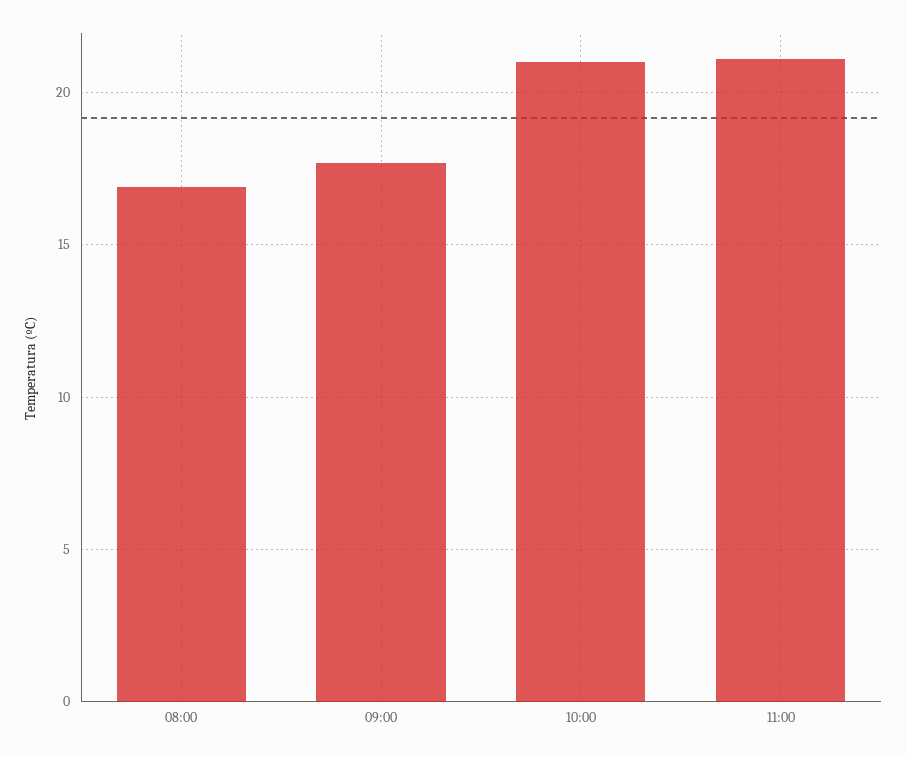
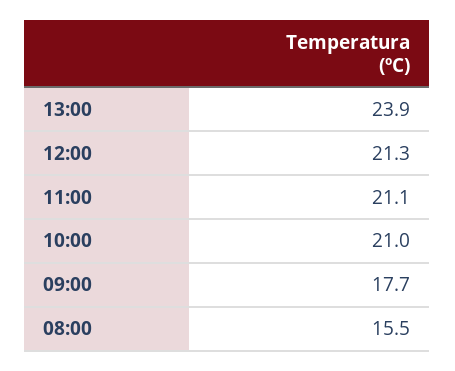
08:00: 17 -> 15.5
13:00: none -> 23.9
12:00: none -> 21.3

